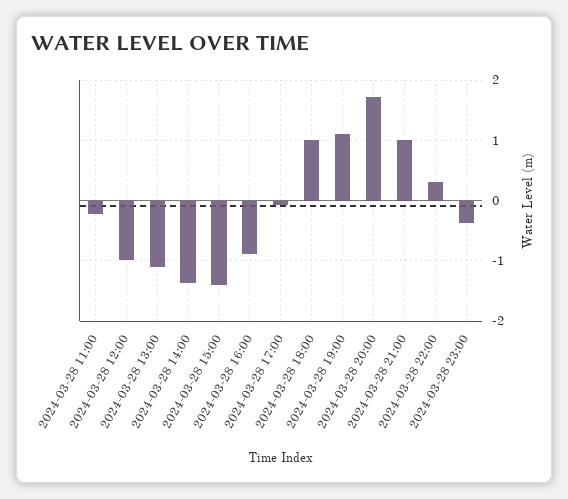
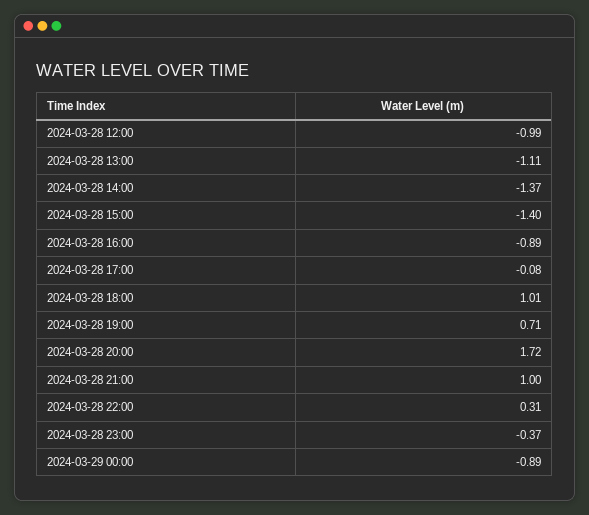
2024-03-28 11:00: -0.2 -> none
2024-03-28 19:00: 1.1 -> 0.71
2024-03-29 00:00: none -> -0.89

